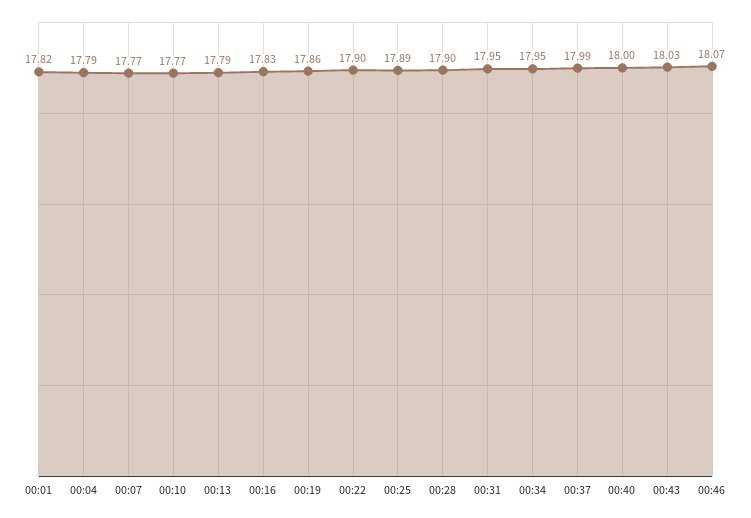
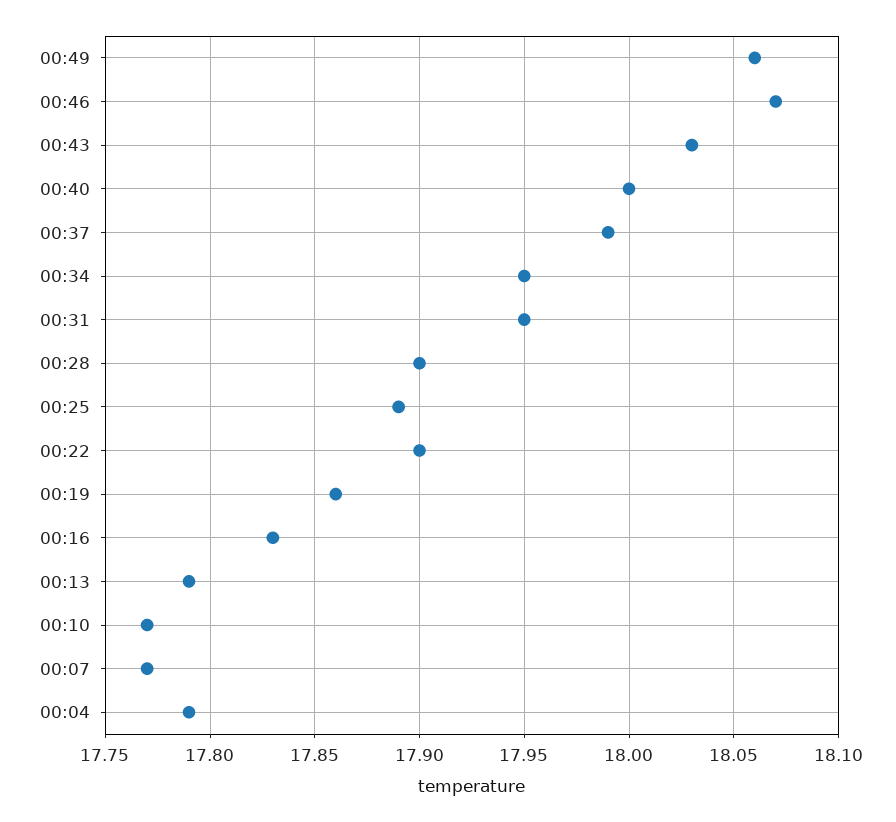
00:01: 17.82 -> none
00:49: none -> 18.06

